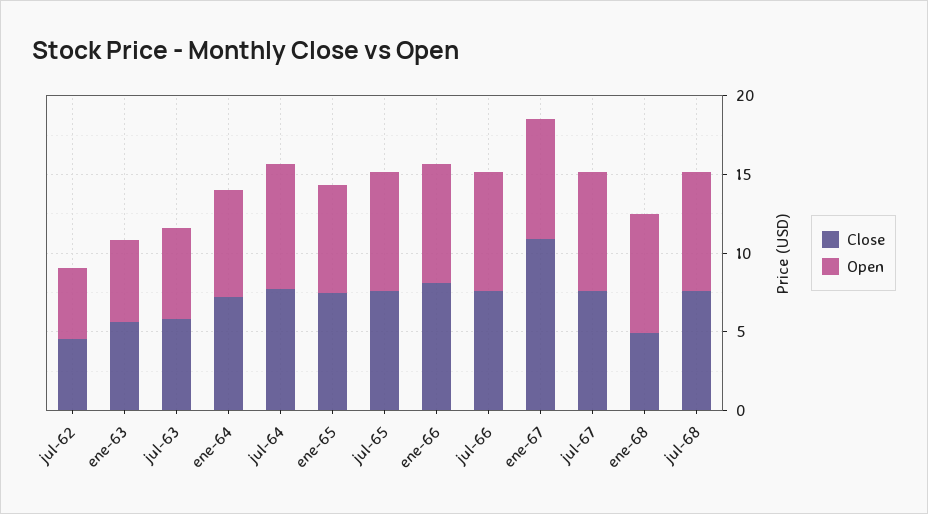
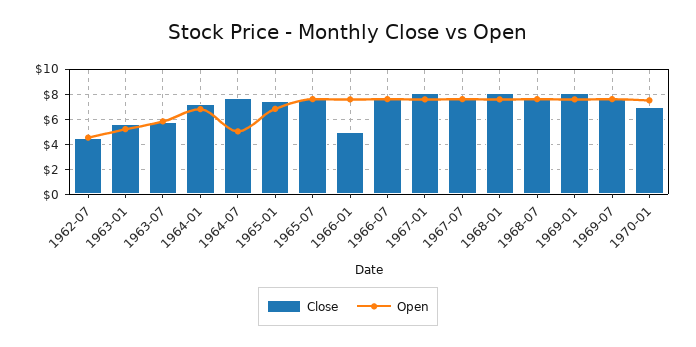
Open, jul-64: 8 -> 5
Close, ene-66: 8 -> 5
Close, ene-67: 11 -> 8
Close, ene-68: 5 -> 8
Close, 1969-01: none -> 8
Open, 1969-01: none -> 7.5
Close, 1969-07: none -> 7.5
Open, 1969-07: none -> 7.5
Close, 1970-01: none -> 7
Open, 1970-01: none -> 7.5

